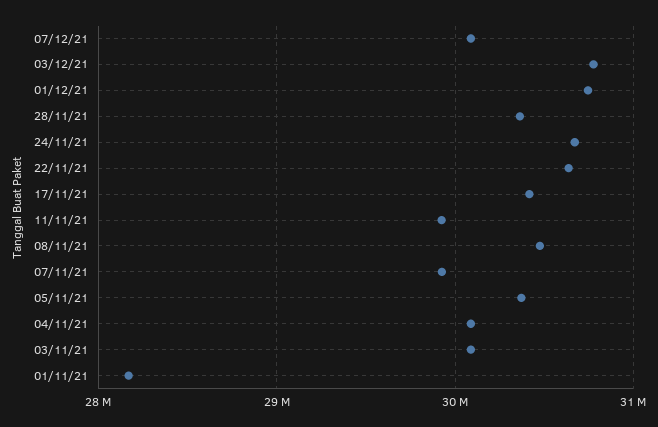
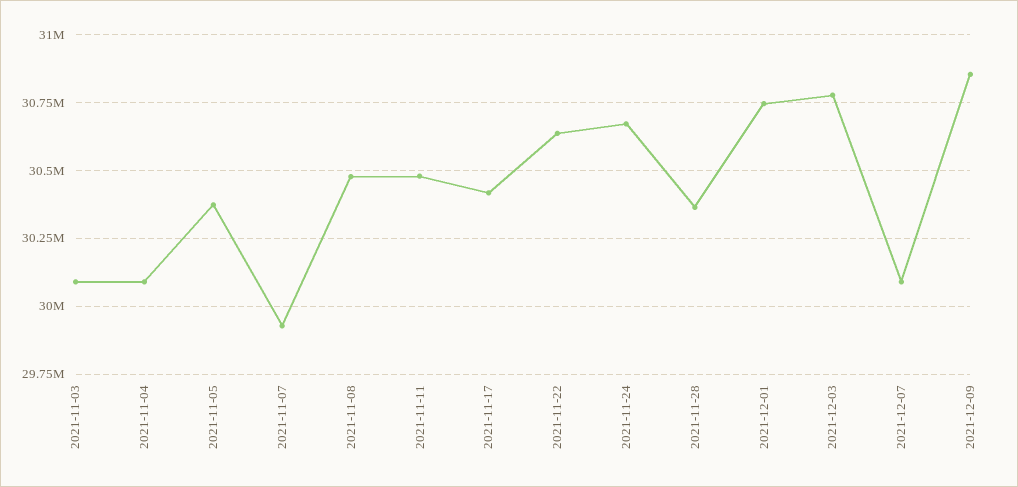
11/11/21: 29900000 -> 30475000
01/11/21: 28200000 -> none
2021-12-09: none -> 30850000

